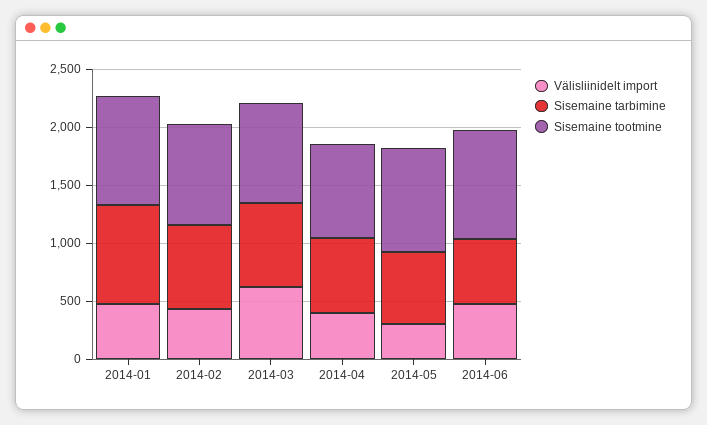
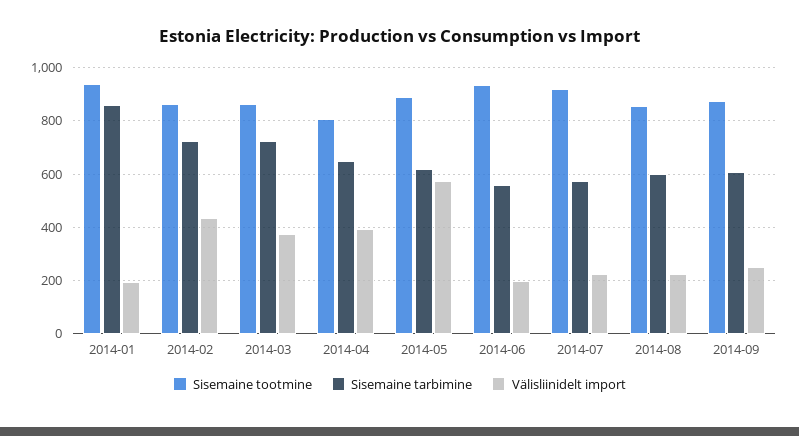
Välisliinidelt import, 2014-01: 500 -> 200
Välisliinidelt import, 2014-03: 600 -> 375
Välisliinidelt import, 2014-05: 300 -> 575
Välisliinidelt import, 2014-06: 500 -> 200
Sisemaine tootmine, 2014-07: none -> 925
Sisemaine tarbimine, 2014-07: none -> 575
Välisliinidelt import, 2014-07: none -> 225
Sisemaine tootmine, 2014-08: none -> 850
Sisemaine tarbimine, 2014-08: none -> 600
Välisliinidelt import, 2014-08: none -> 225
Sisemaine tootmine, 2014-09: none -> 875
Sisemaine tarbimine, 2014-09: none -> 600
Välisliinidelt import, 2014-09: none -> 250

